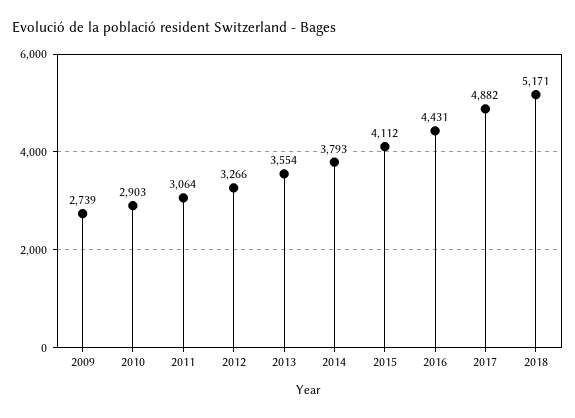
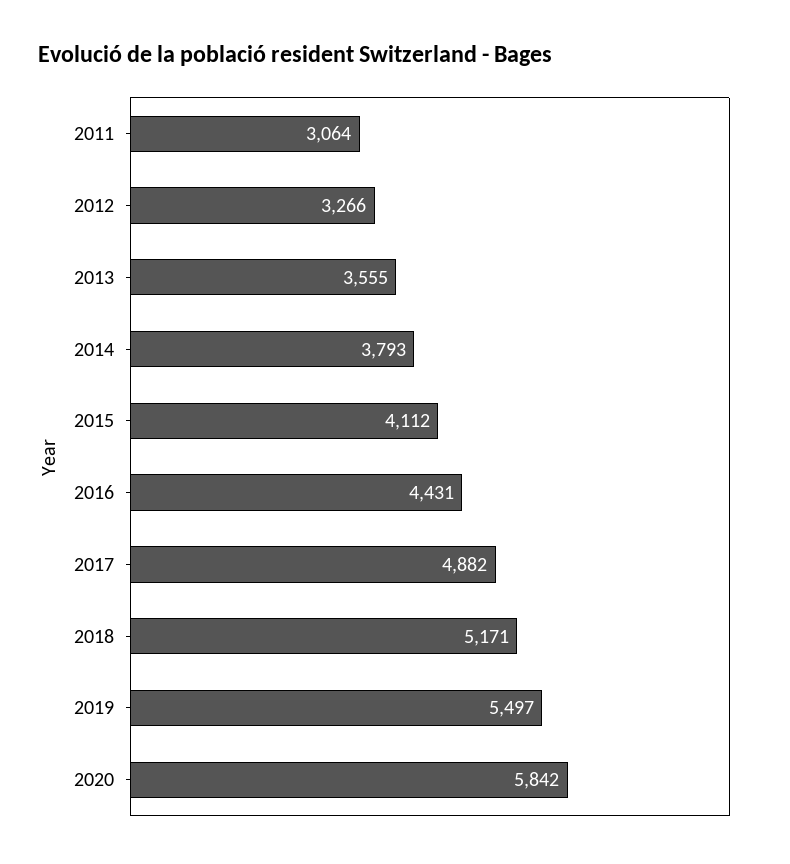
2009: 2739 -> none
2010: 2903 -> none
2013: 3554 -> 3555
2019: none -> 5497
2020: none -> 5842

